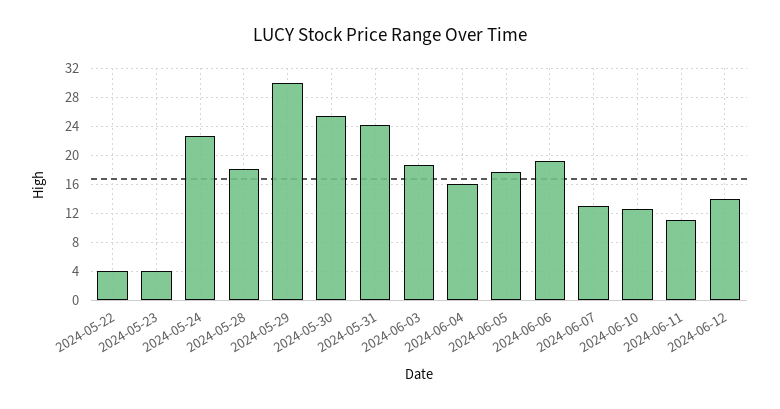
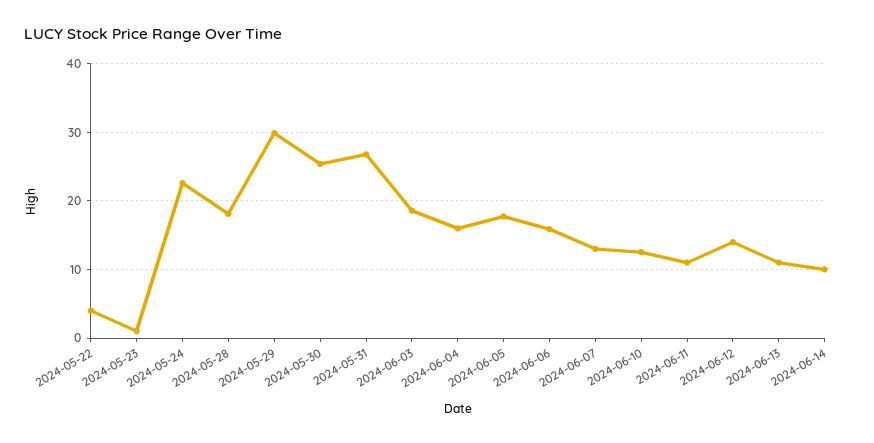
2024-05-23: 4 -> 1
2024-05-31: 24 -> 27
2024-06-06: 19 -> 16
2024-06-13: none -> 11
2024-06-14: none -> 10

